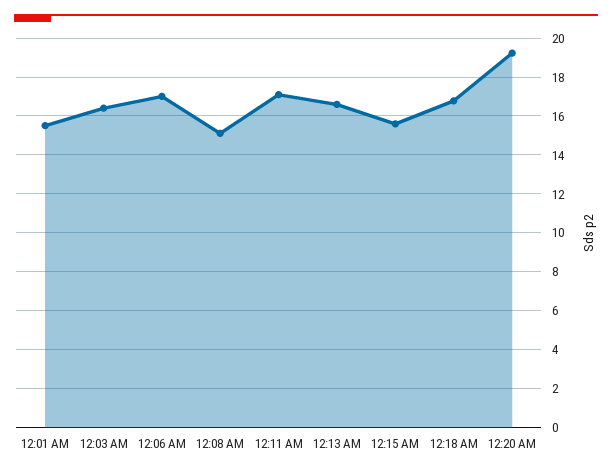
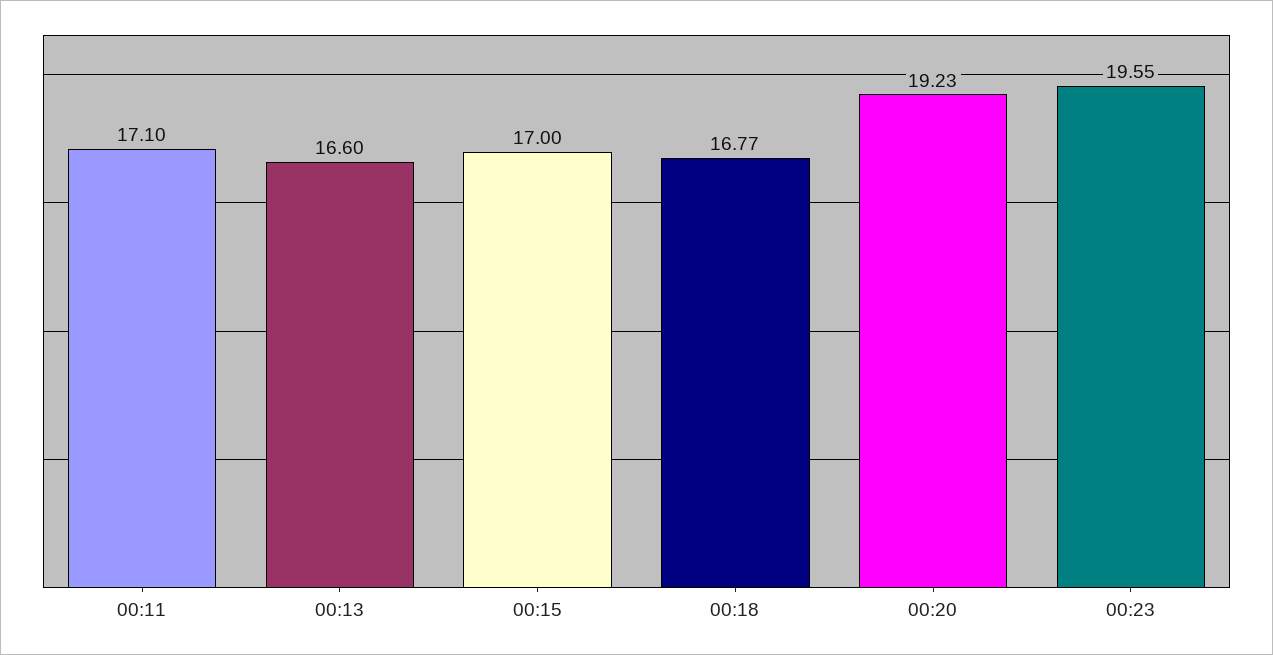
12:01 AM: 15.5 -> none
12:03 AM: 16.5 -> none
12:06 AM: 17 -> none
12:08 AM: 15 -> none
12:15 AM: 15.5 -> 17
00:23: none -> 19.55

